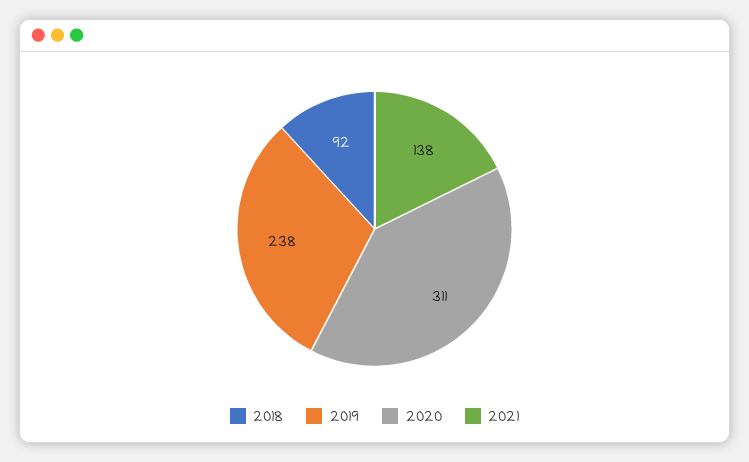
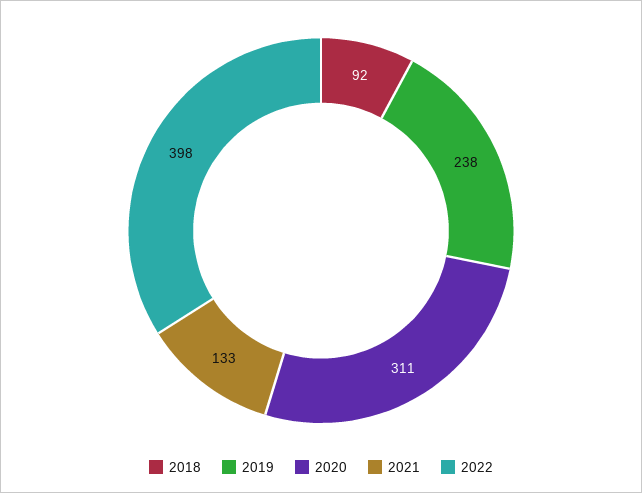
2021: 138 -> 133
2022: none -> 398

